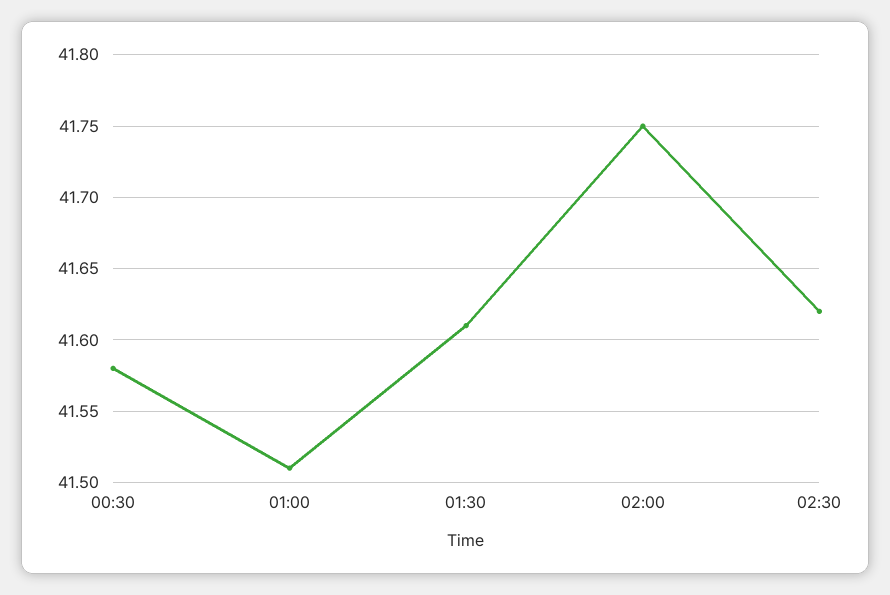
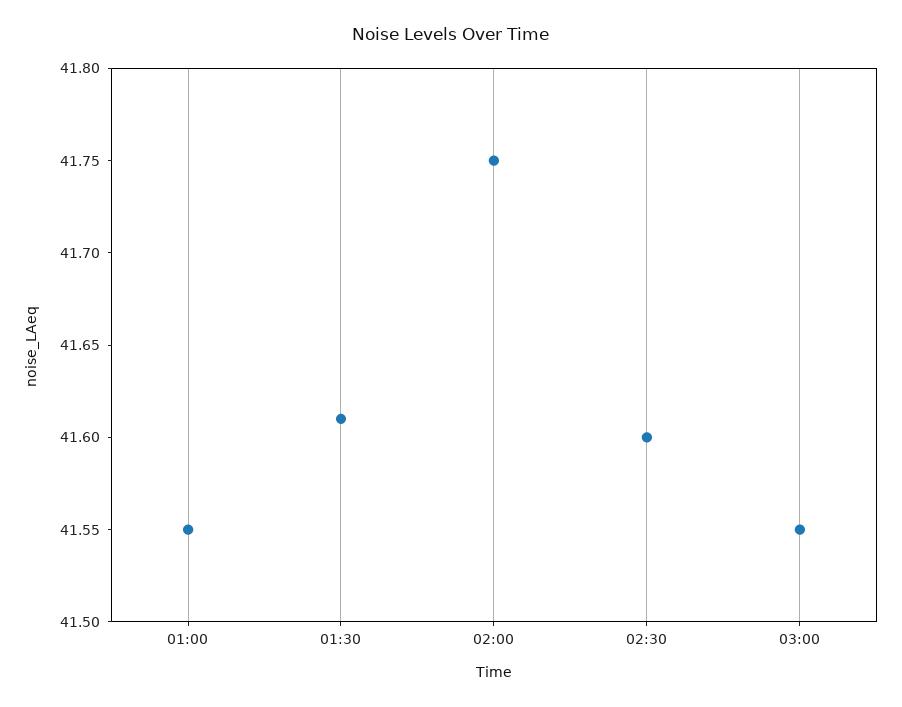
00:30: 41.58 -> none
01:00: 41.51 -> 41.55
02:30: 41.62 -> 41.6
03:00: none -> 41.55

